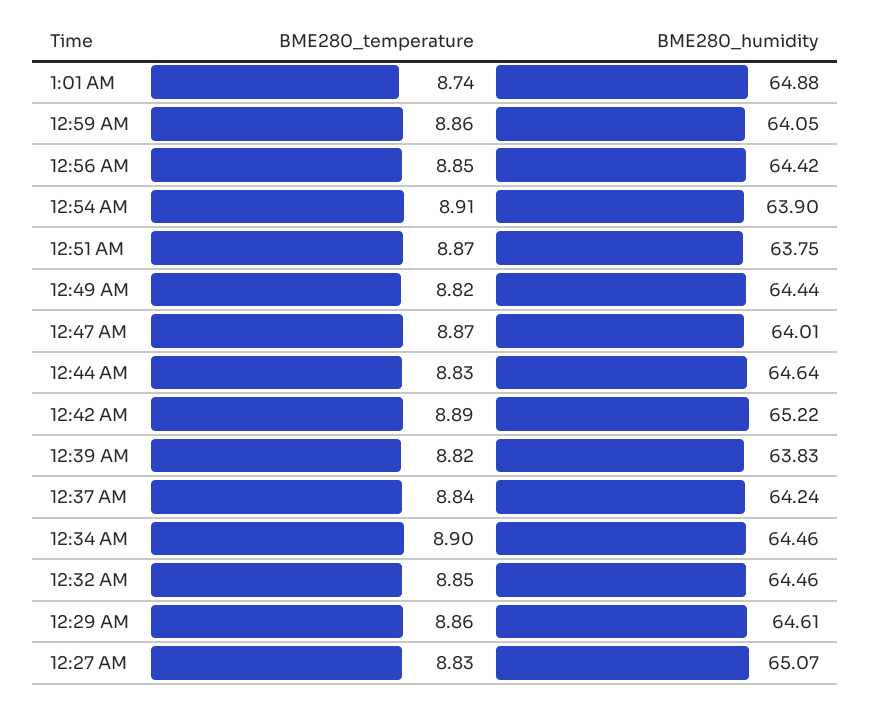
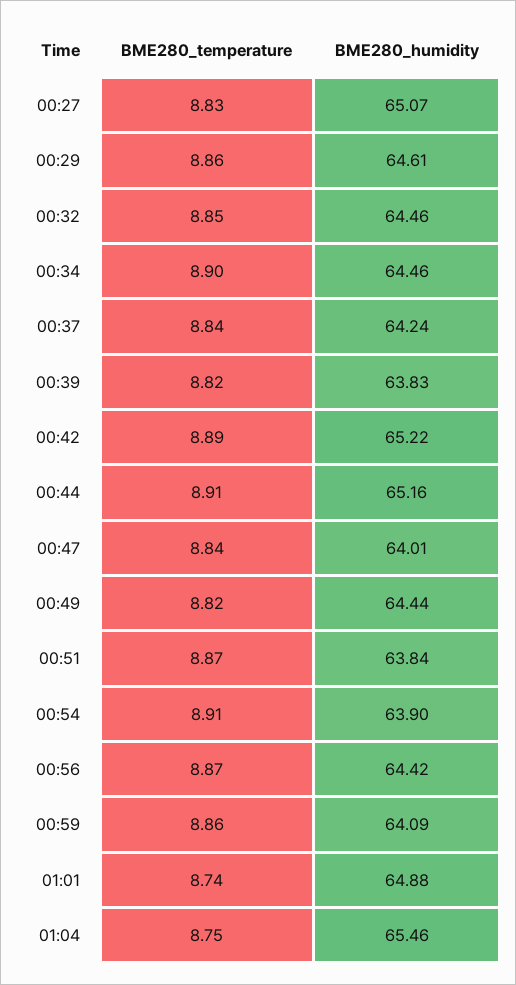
BME280_humidity, 12:59 AM: 64.05 -> 64.09
BME280_temperature, 12:56 AM: 8.85 -> 8.87
BME280_humidity, 12:51 AM: 63.75 -> 63.84
BME280_temperature, 12:47 AM: 8.87 -> 8.84
BME280_temperature, 12:44 AM: 8.83 -> 8.91
BME280_humidity, 12:44 AM: 64.64 -> 65.16
BME280_temperature, 01:04: none -> 8.75
BME280_humidity, 01:04: none -> 65.46

